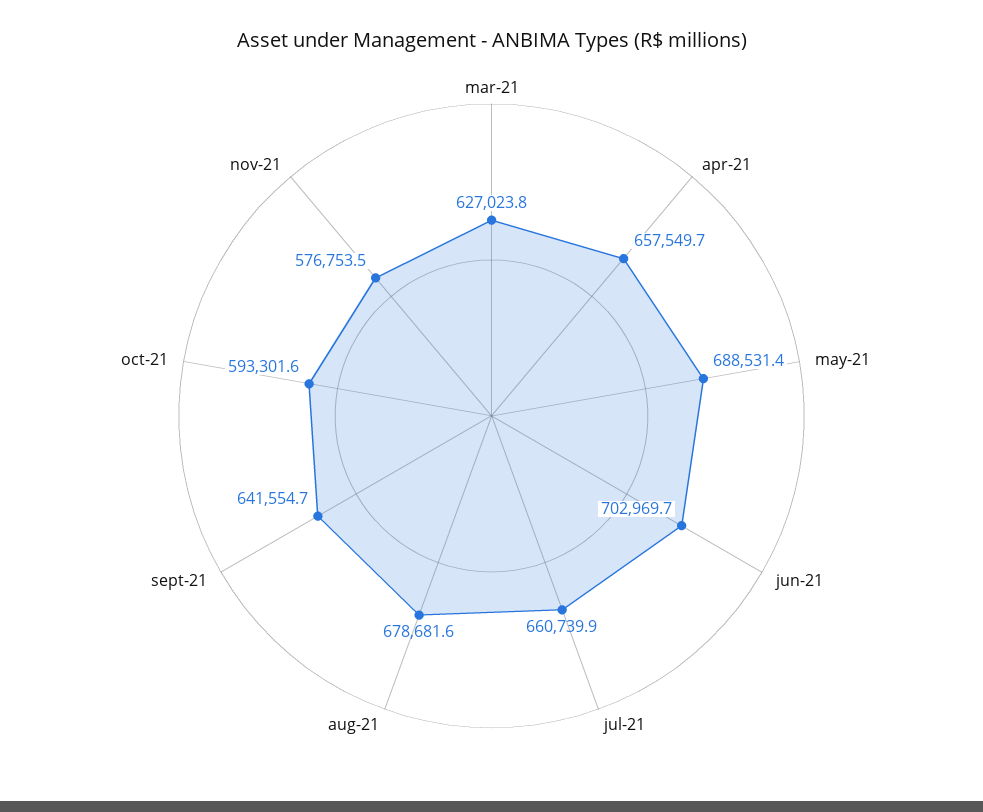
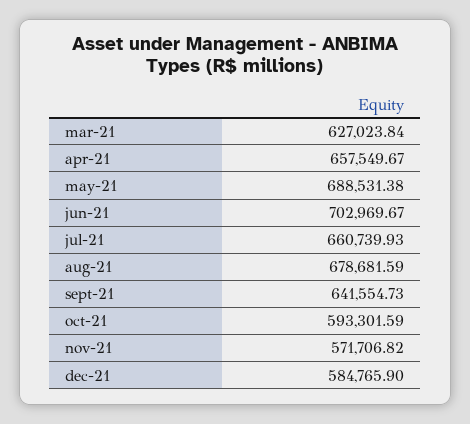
nov-21: 576753.5 -> 571706.82
dec-21: none -> 584765.9

